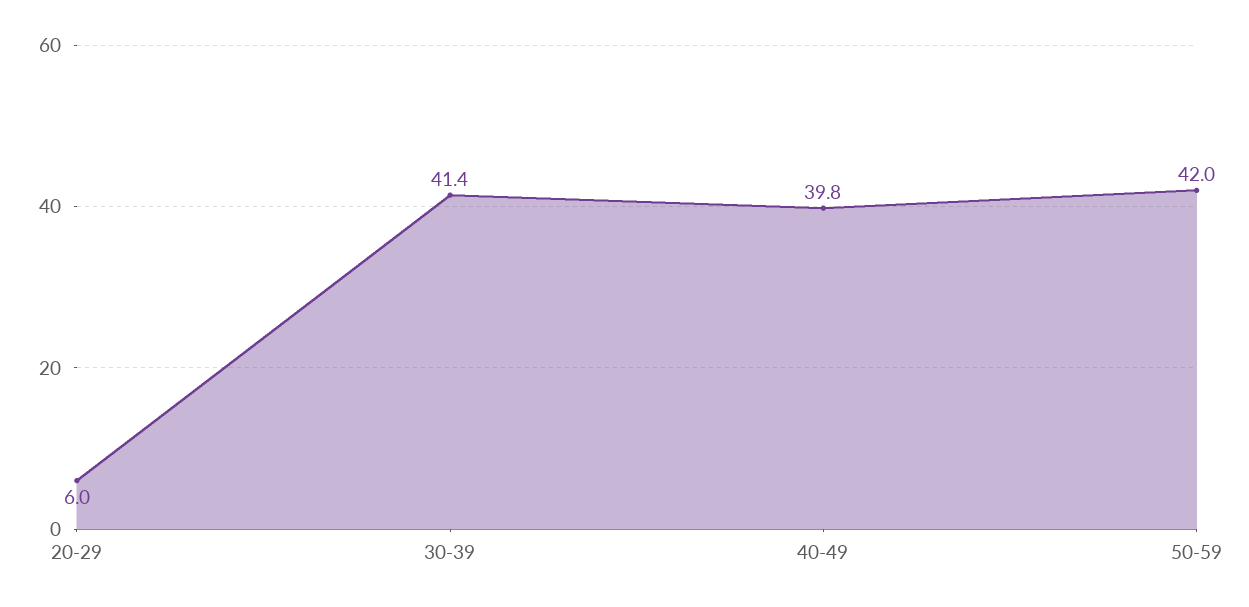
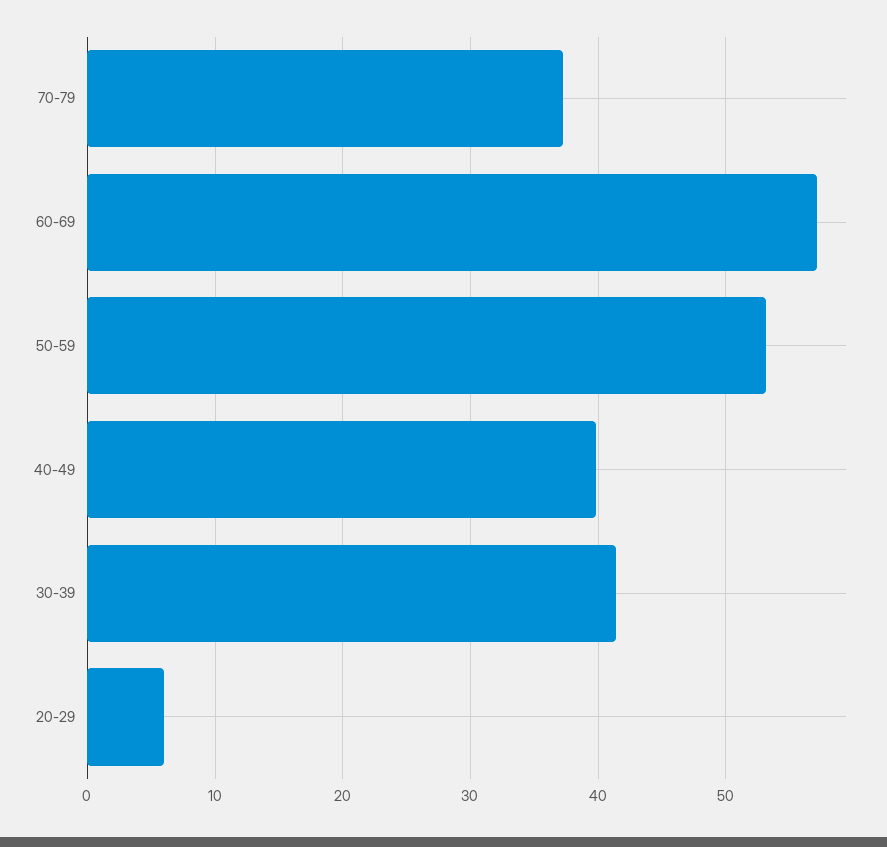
50-59: 42 -> 53
70-79: none -> 37
60-69: none -> 57

